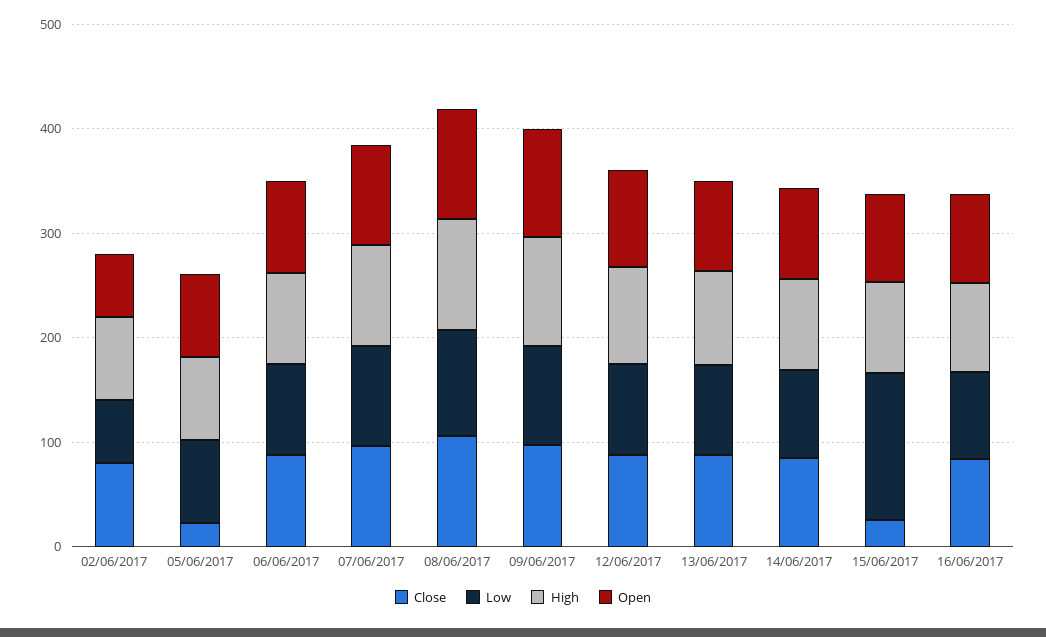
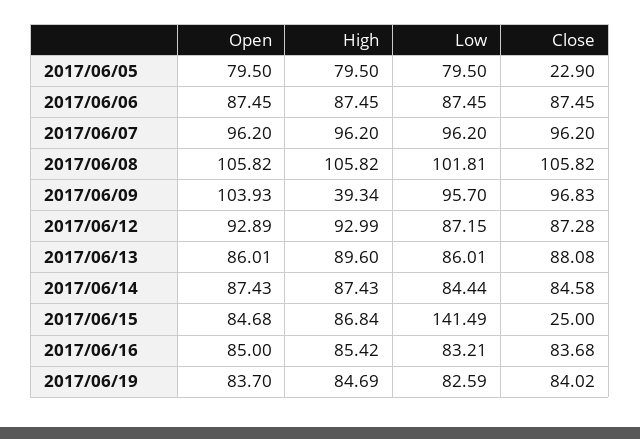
Close, 02/06/2017: 80 -> none
Low, 02/06/2017: 60 -> none
High, 02/06/2017: 80 -> none
Open, 02/06/2017: 60 -> none
High, 09/06/2017: 100 -> 39.34
Open, 2017/06/19: none -> 83.7
High, 2017/06/19: none -> 84.69
Low, 2017/06/19: none -> 82.59
Close, 2017/06/19: none -> 84.02

